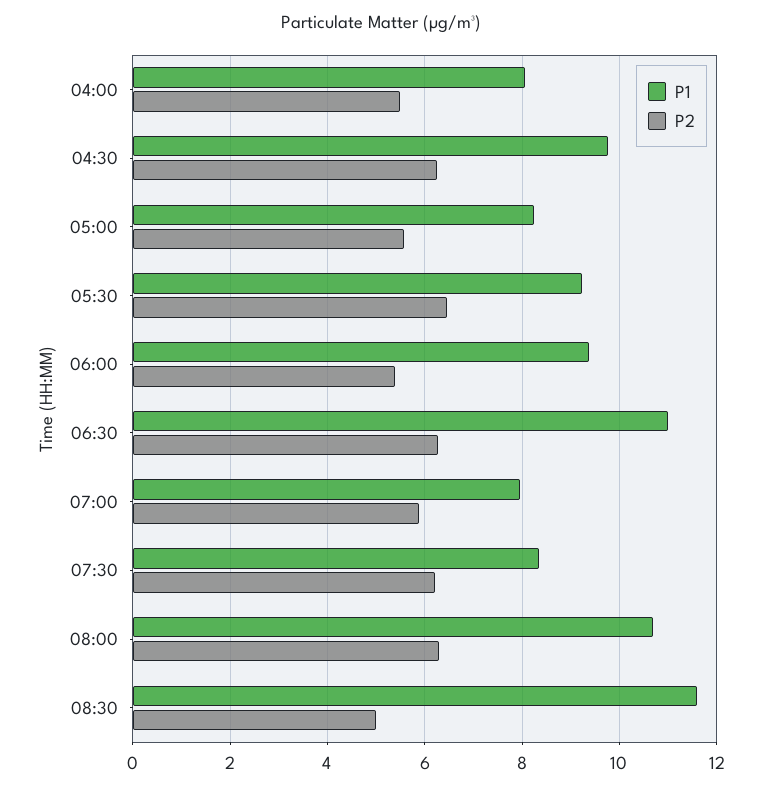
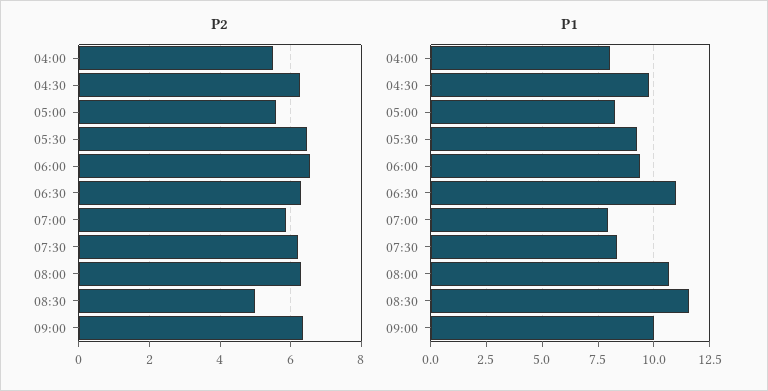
P2, 06:00: 5.4 -> 6.6
P2, 09:00: none -> 6.4
P1, 09:00: none -> 10

